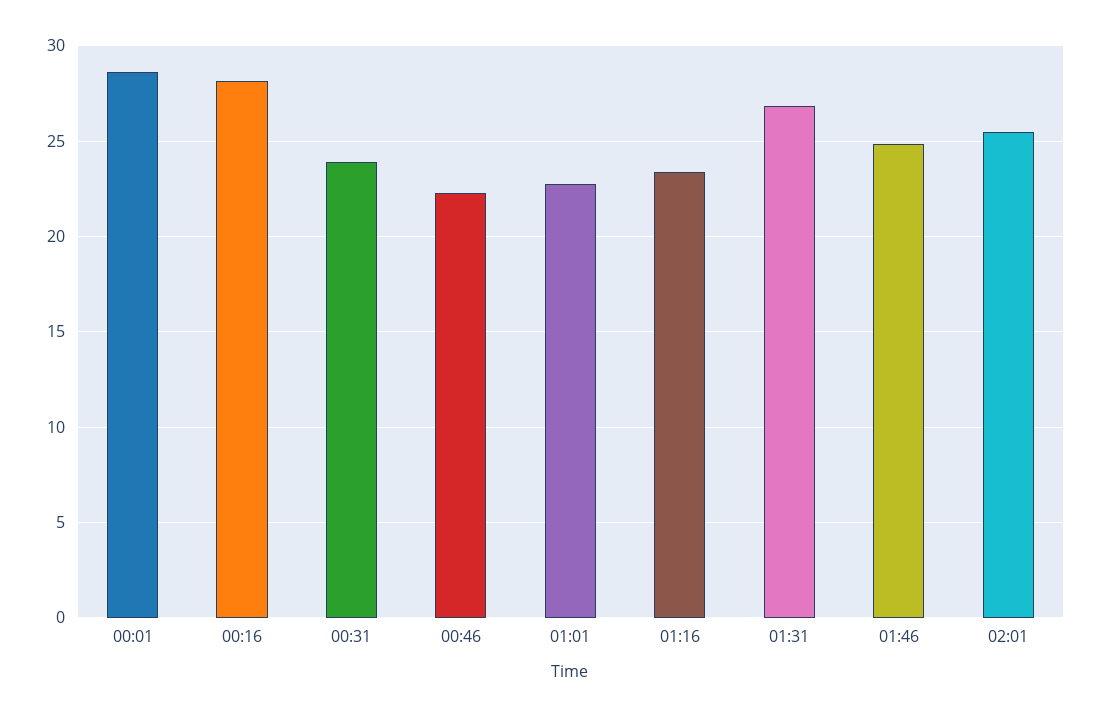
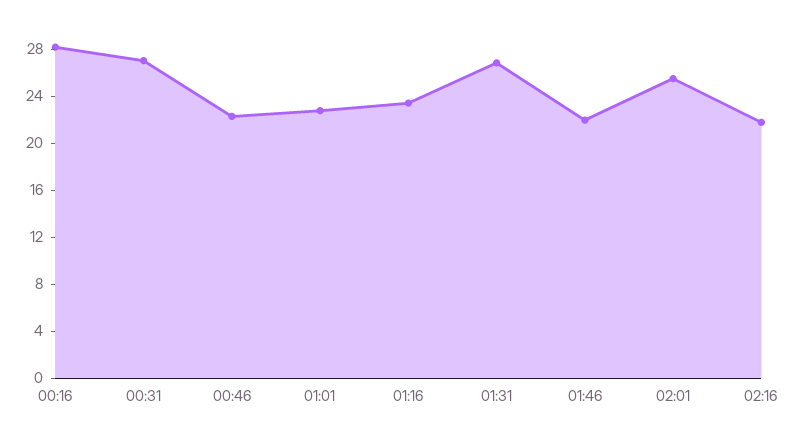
00:01: 28.5 -> none
00:31: 24 -> 27
01:46: 25 -> 22
02:16: none -> 22

